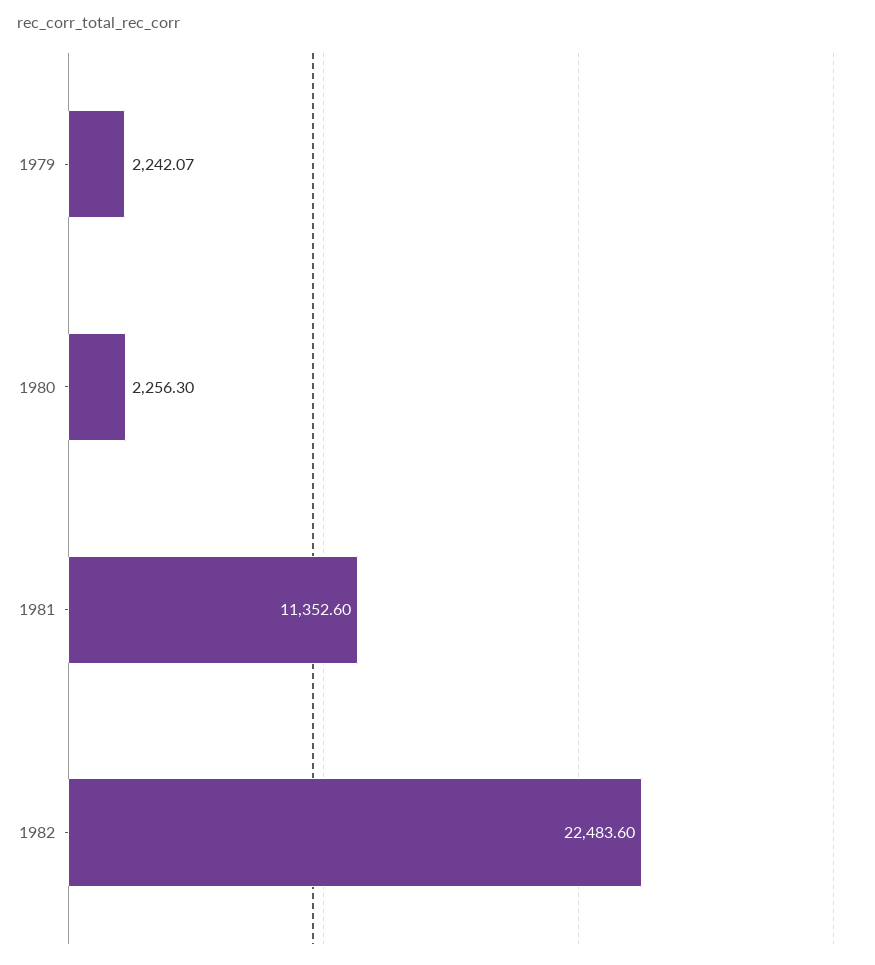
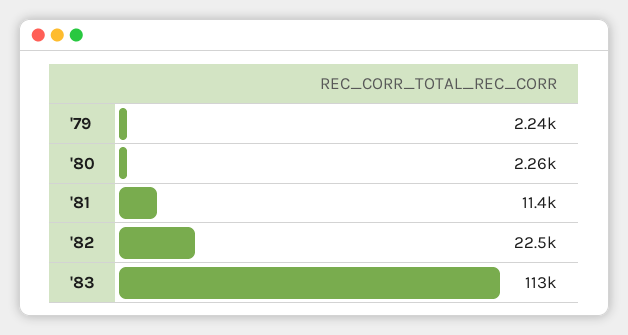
'83: none -> 113000

